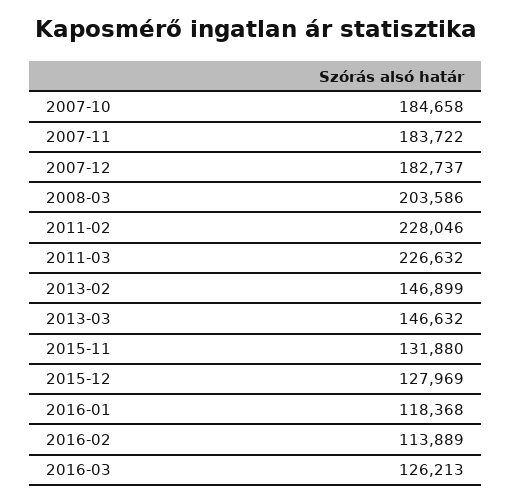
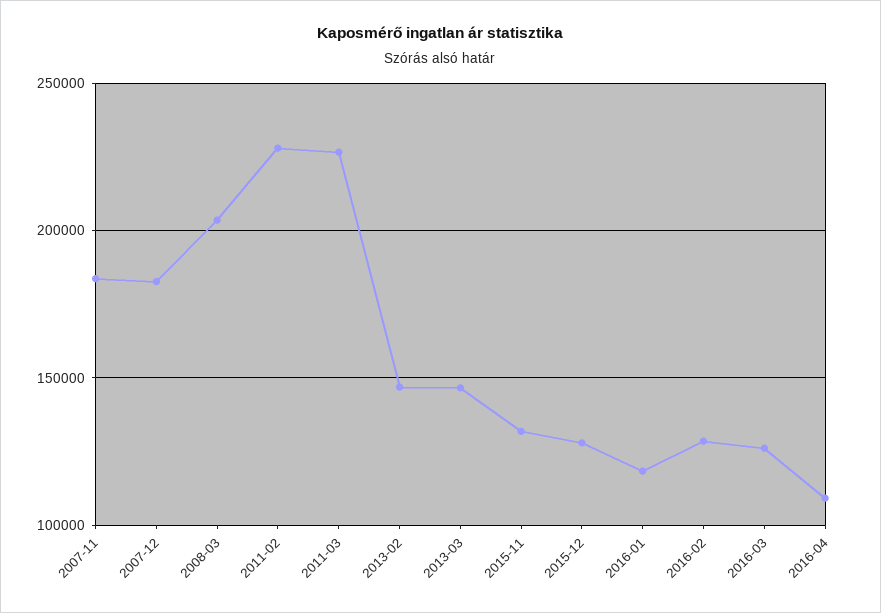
2007-10: 184658 -> none
2016-02: 113889 -> 130000
2016-04: none -> 110000

